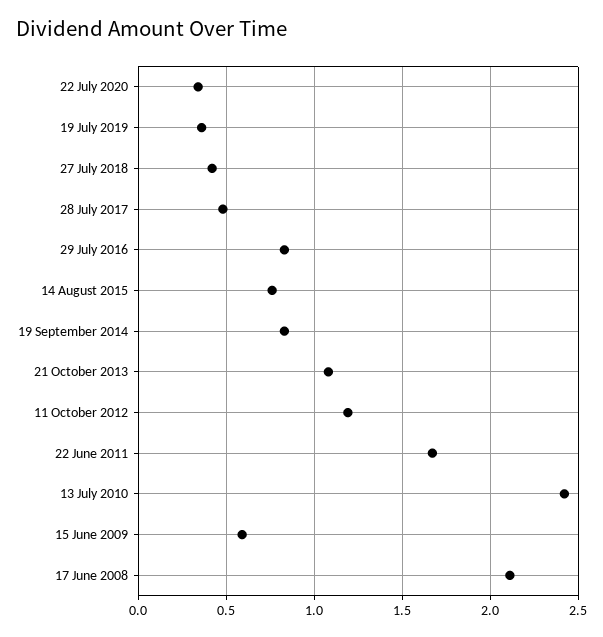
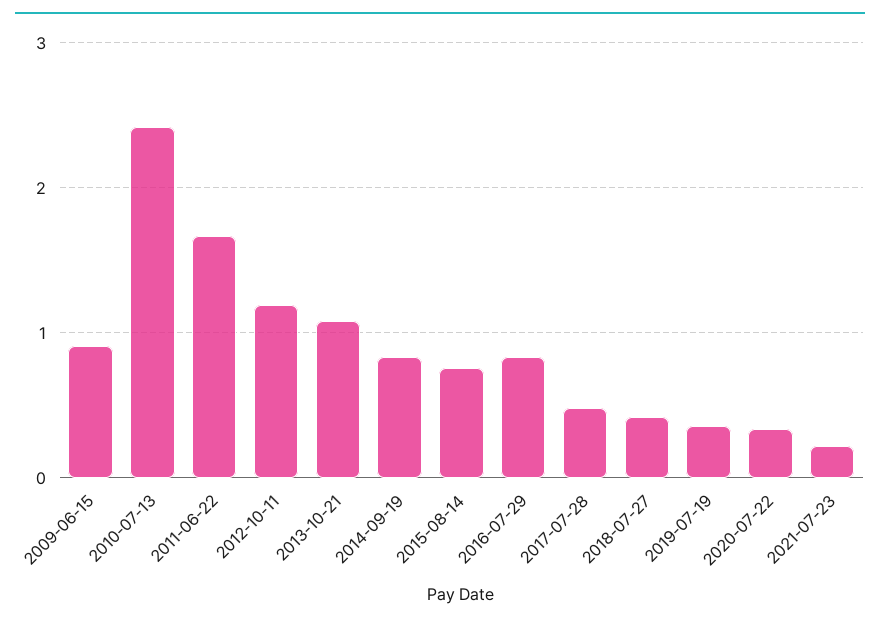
15 June 2009: 0.6 -> 0.9
17 June 2008: 2.1 -> none
2021-07-23: none -> 0.2

